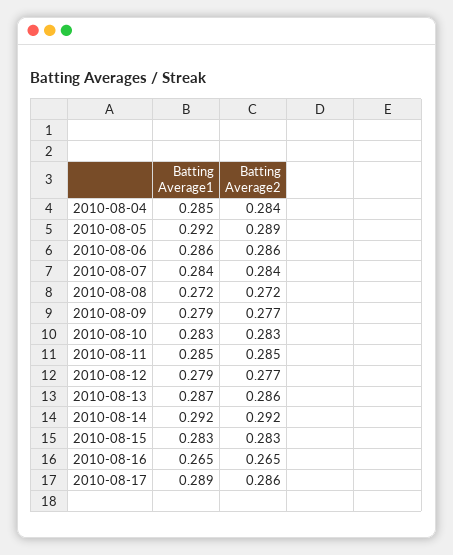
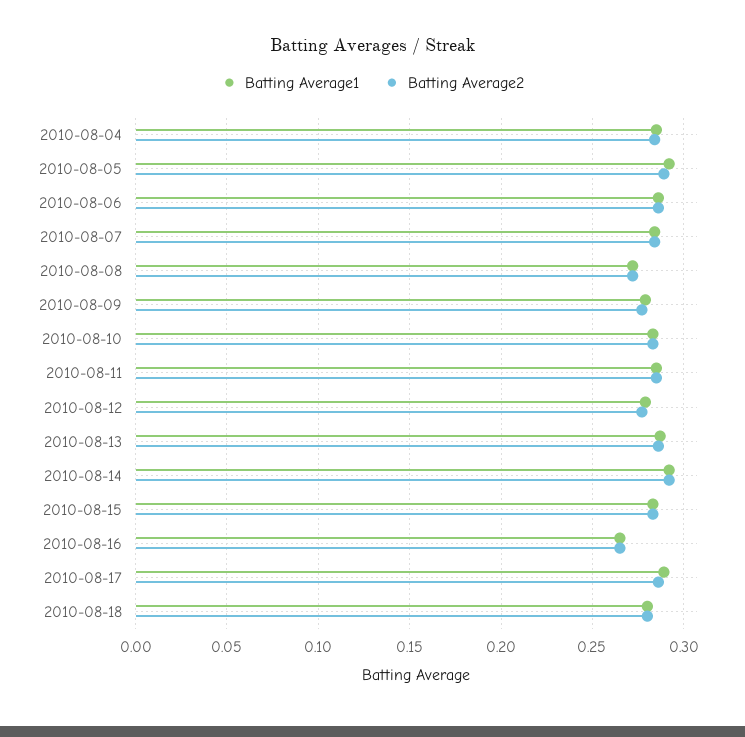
Batting Average1, 2010-08-18: none -> 0.28
Batting Average2, 2010-08-18: none -> 0.28

